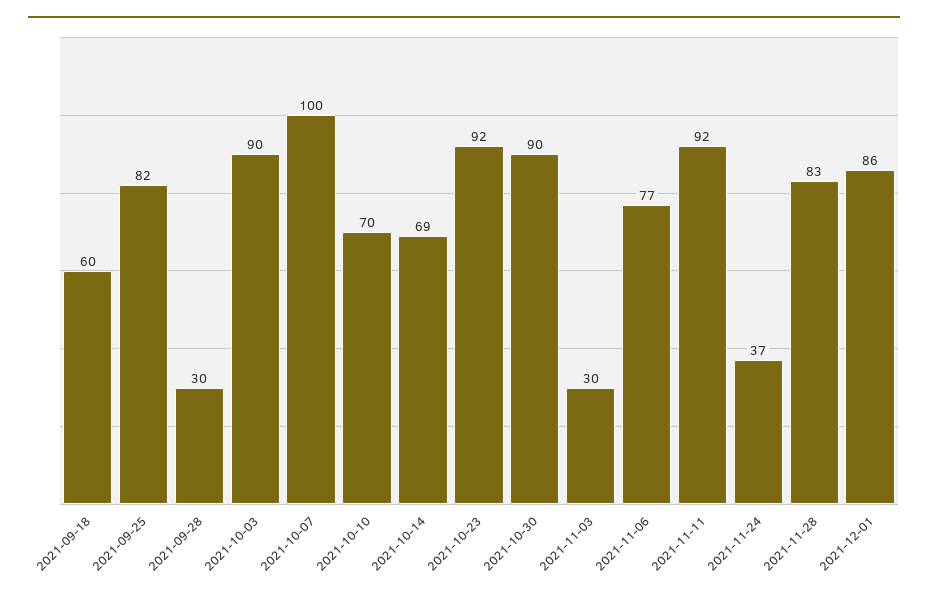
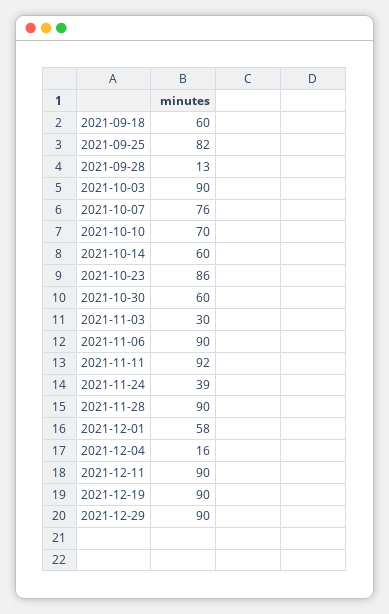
2021-09-28: 30 -> 13
2021-10-07: 100 -> 76
2021-10-14: 69 -> 60
2021-10-23: 92 -> 86
2021-10-30: 90 -> 60
2021-11-06: 77 -> 90
2021-11-24: 37 -> 39
2021-11-28: 83 -> 90
2021-12-01: 86 -> 58
2021-12-04: none -> 16
2021-12-11: none -> 90
2021-12-19: none -> 90
2021-12-29: none -> 90

